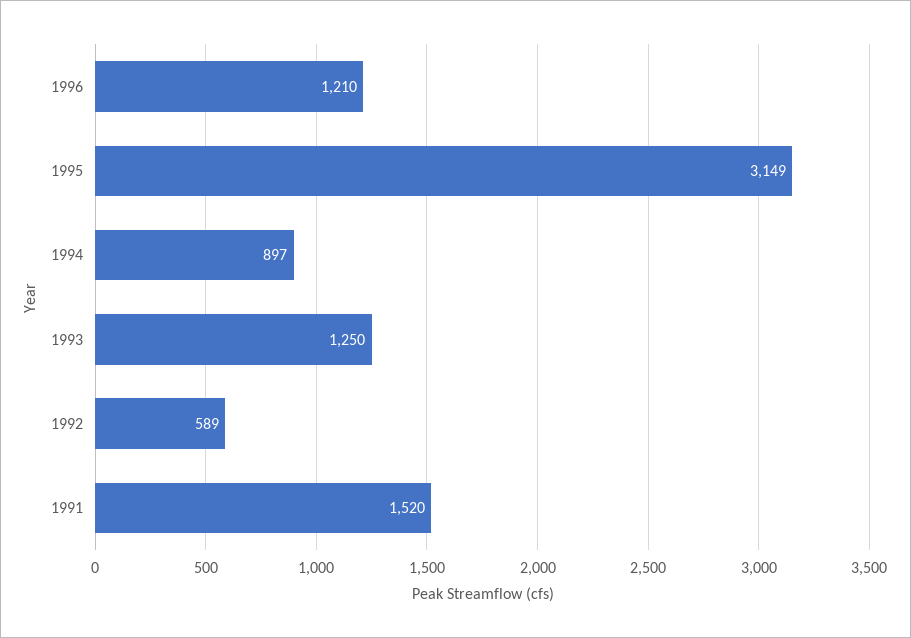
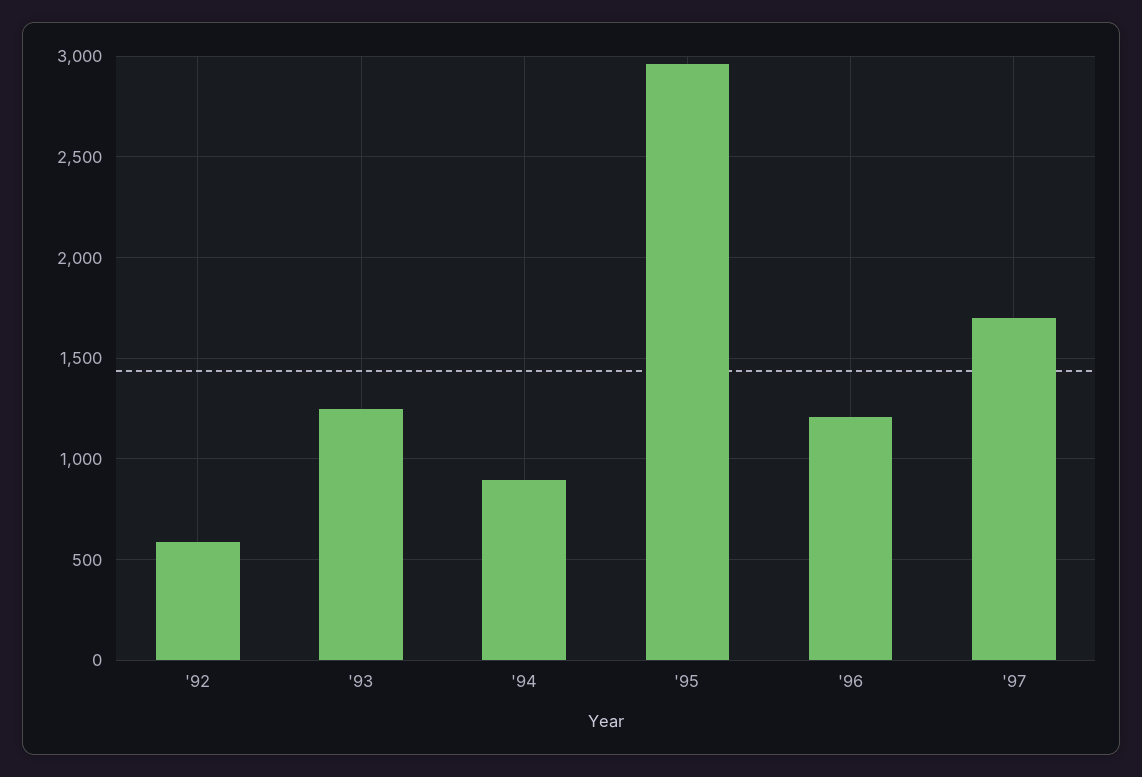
1995: 3149 -> 2950
1991: 1520 -> none
'97: none -> 1700

